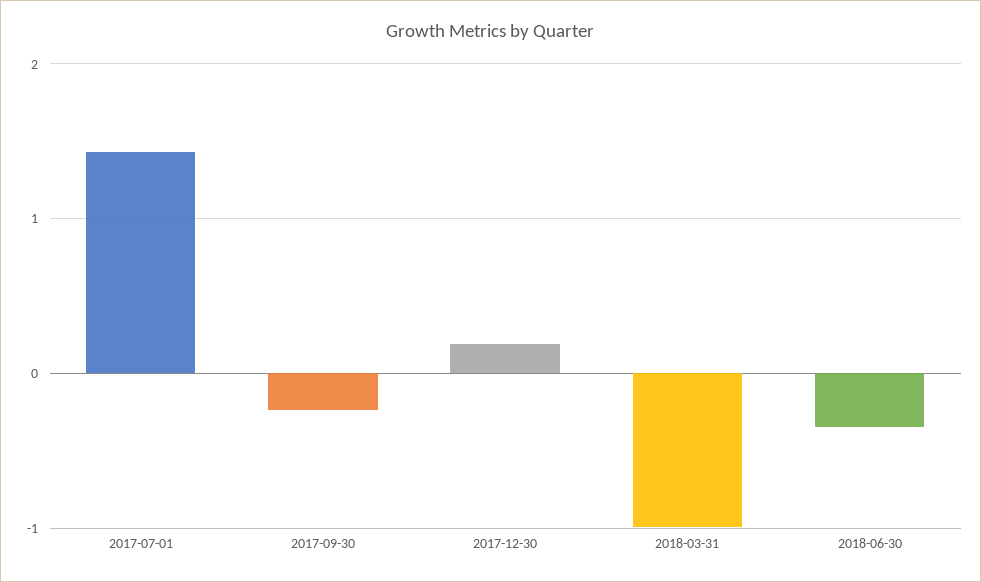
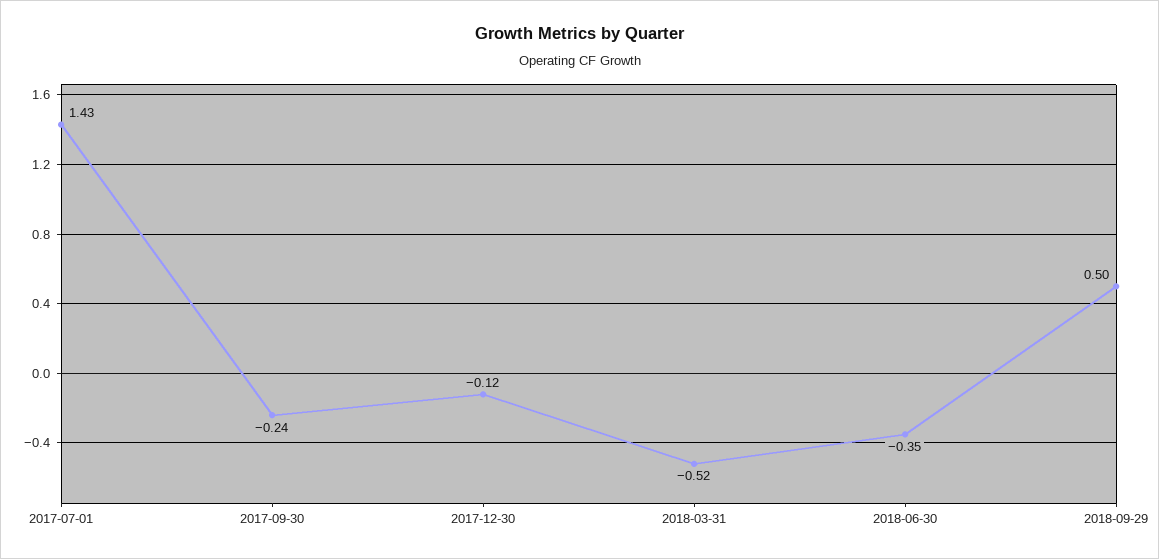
2017-12-30: 0.2 -> -0.12
2018-03-31: -1 -> -0.52
2018-09-29: none -> 0.5

